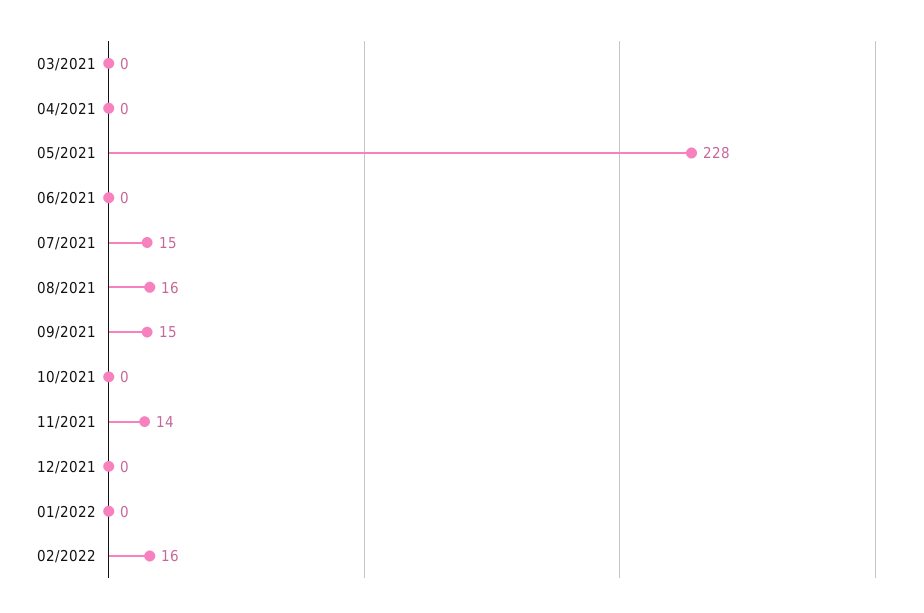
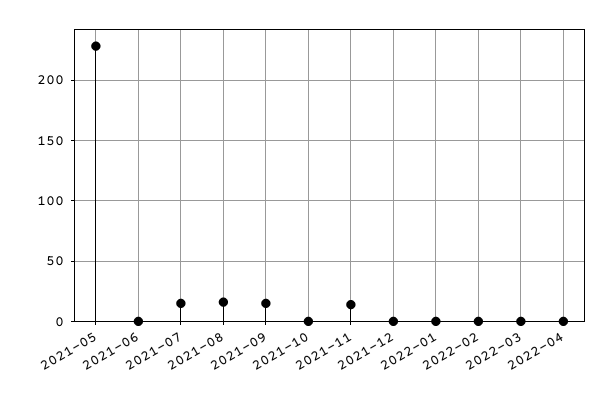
03/2021: 0 -> none
04/2021: 0 -> none
02/2022: 16 -> 0
2022-03: none -> 0
2022-04: none -> 0

